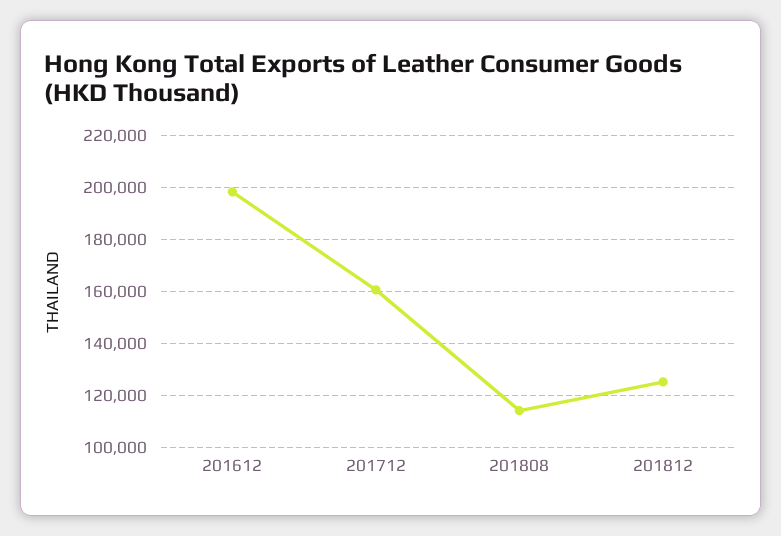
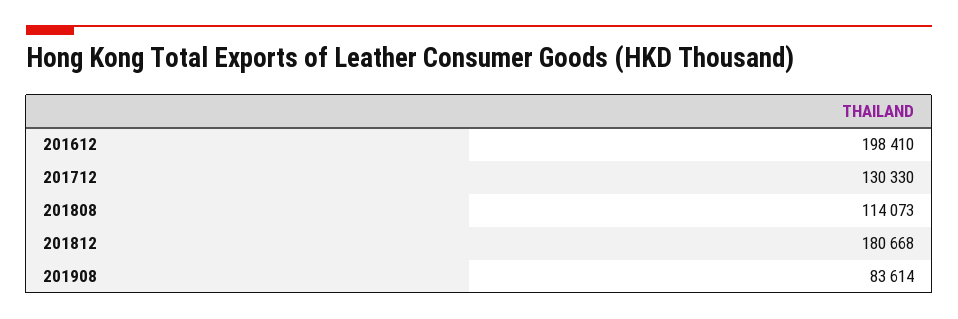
201712: 160000 -> 130330
201812: 125000 -> 180668
201908: none -> 83614

